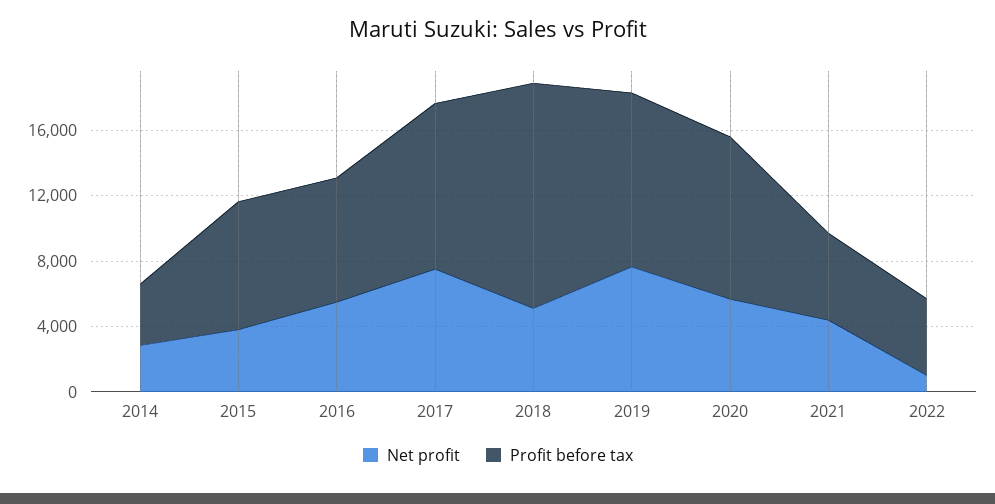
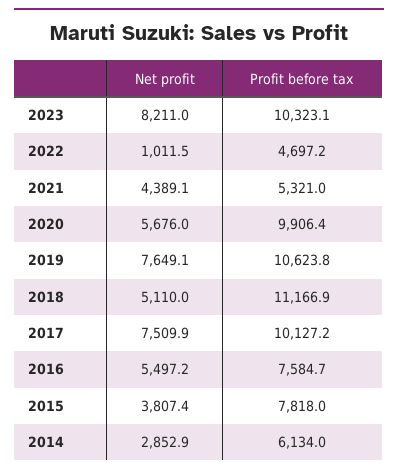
Profit before tax, 2014: 4000 -> 6134
Profit before tax, 2018: 14000 -> 11166.9
Net profit, 2023: none -> 8211
Profit before tax, 2023: none -> 10323.1

